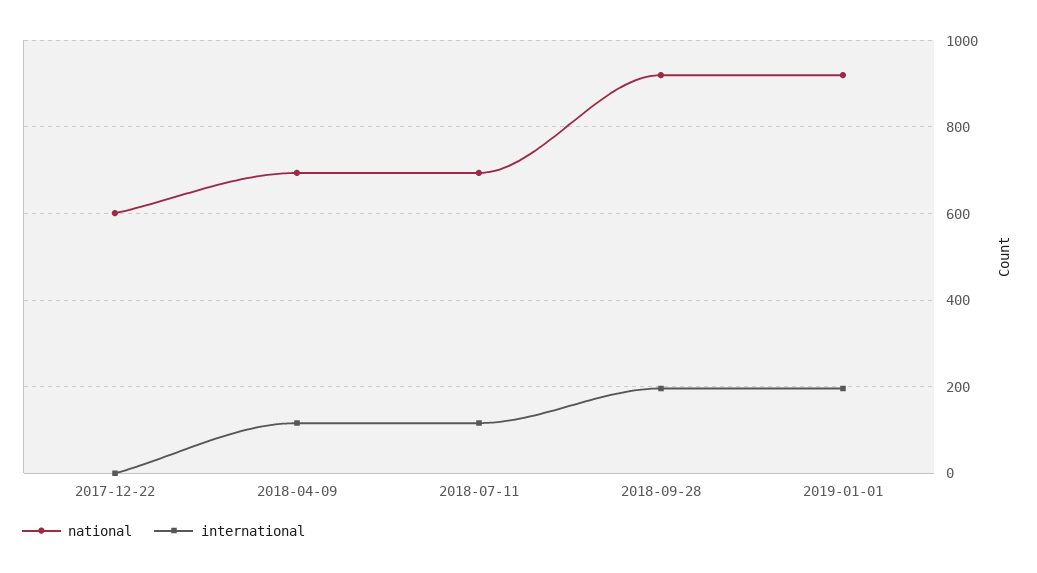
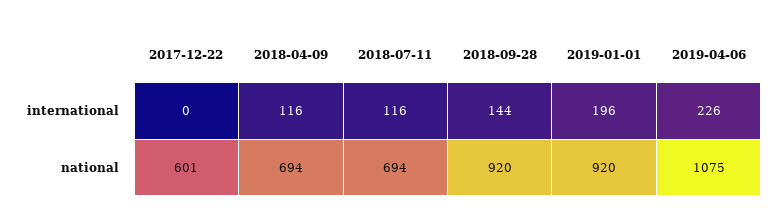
international, 2018-09-28: 200 -> 144
international, 2019-04-06: none -> 226
national, 2019-04-06: none -> 1075

